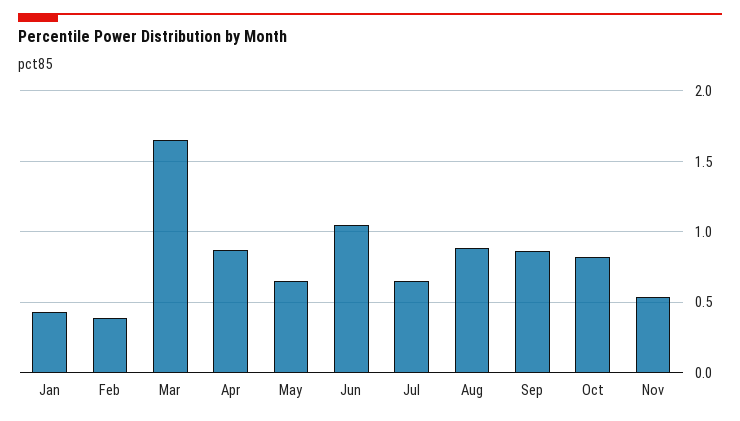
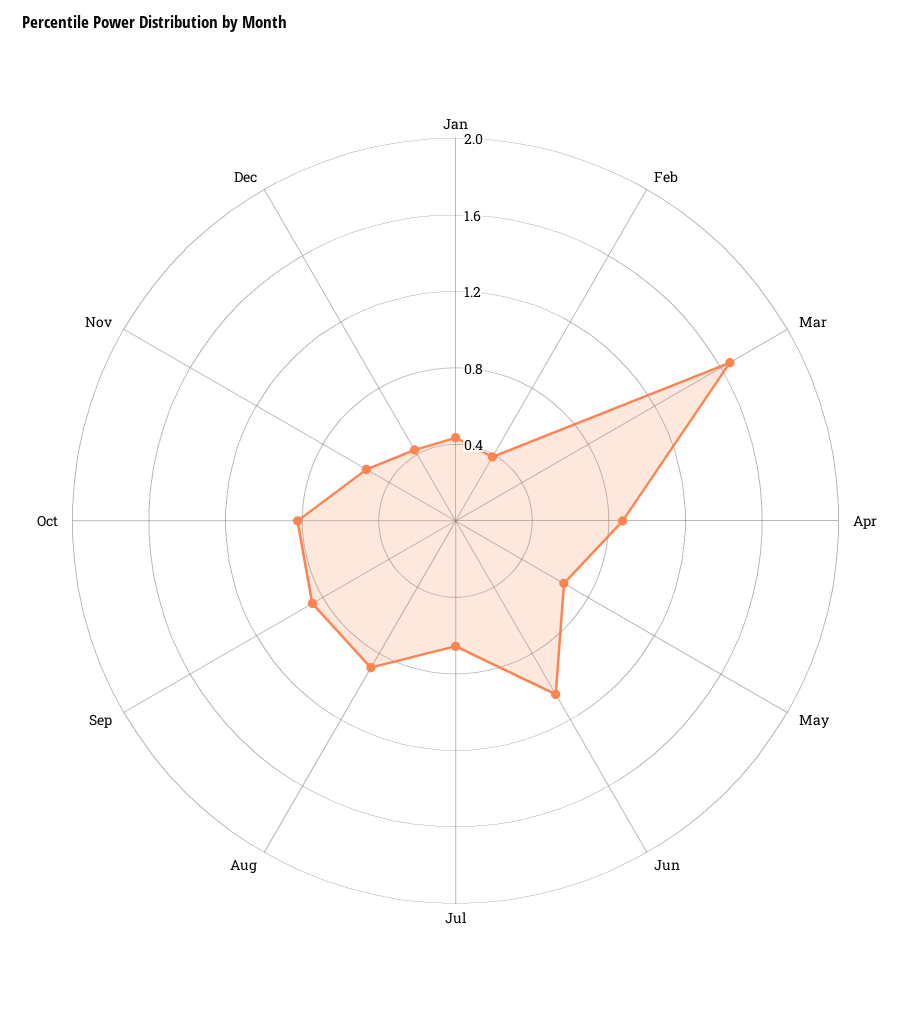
Dec: none -> 0.4

